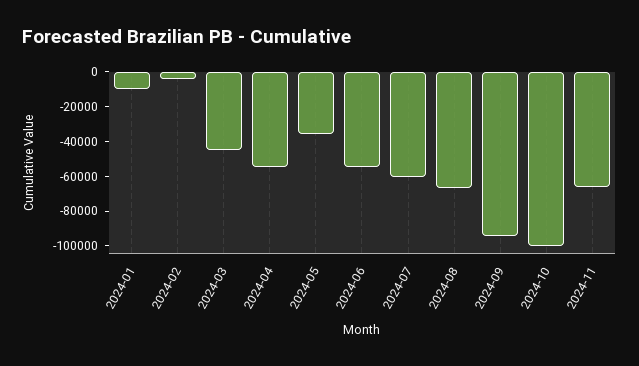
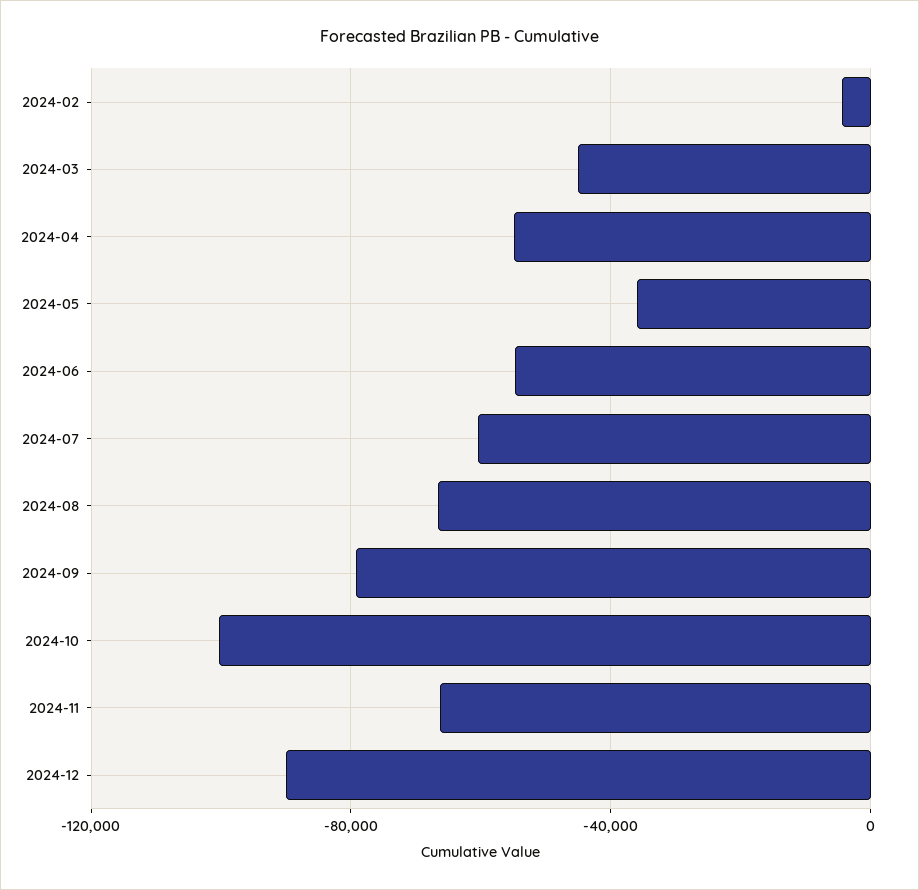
2024-01: -10000 -> none
2024-09: -95000 -> -80000
2024-12: none -> -90000

